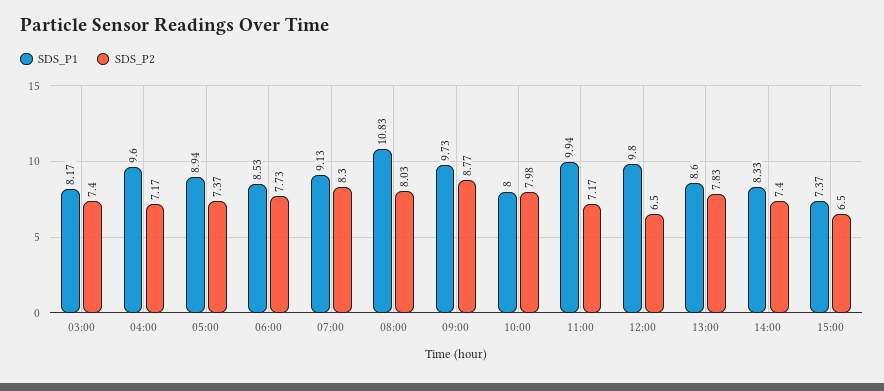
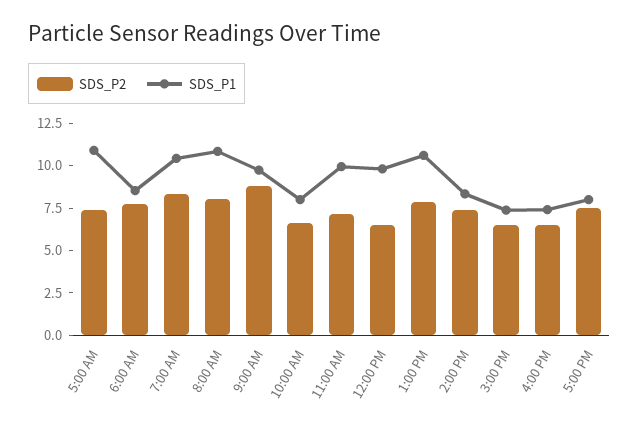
SDS_P1, 03:00: 8.17 -> none
SDS_P2, 03:00: 7.4 -> none
SDS_P1, 04:00: 9.6 -> none
SDS_P2, 04:00: 7.17 -> none
SDS_P1, 05:00: 8.94 -> 11
SDS_P1, 07:00: 9.13 -> 10.5
SDS_P2, 10:00: 7.98 -> 6.5
SDS_P1, 13:00: 8.6 -> 10.5
SDS_P2, 4:00 PM: none -> 6.5
SDS_P1, 4:00 PM: none -> 7.5
SDS_P2, 5:00 PM: none -> 7.5
SDS_P1, 5:00 PM: none -> 8

